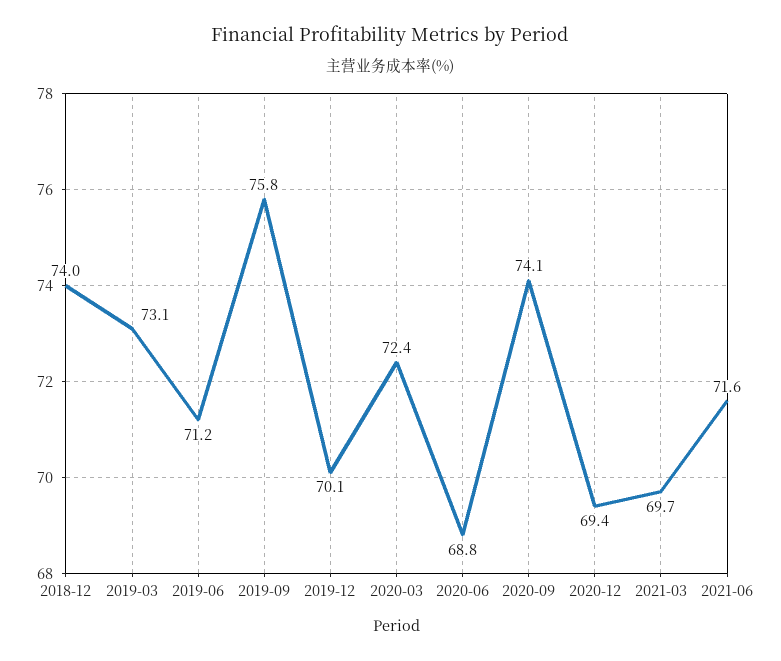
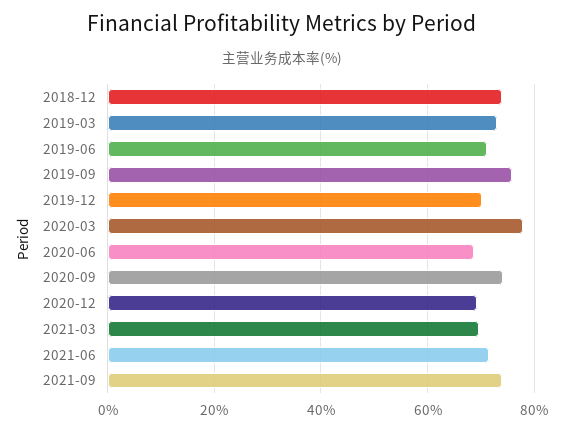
2020-03: 72.4 -> 78
2021-09: none -> 74

